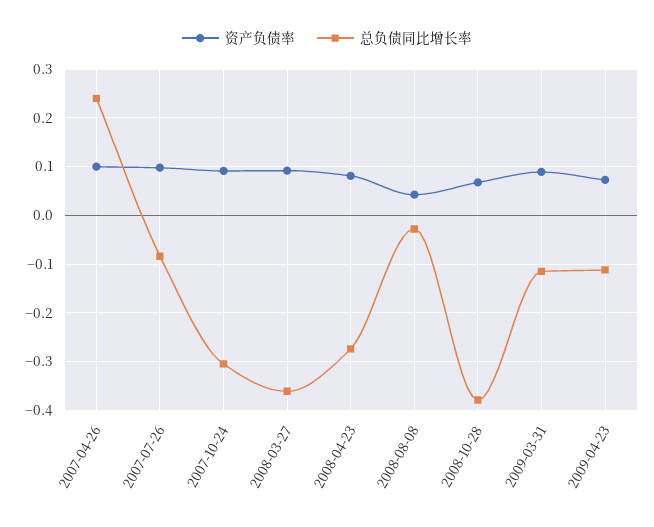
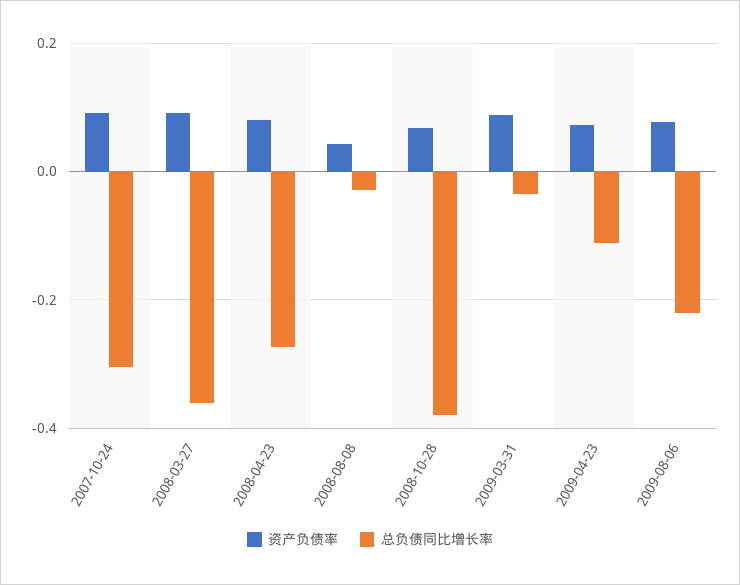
资产负债率, 2007-04-26: 0.1 -> none
总负债同比增长率, 2007-04-26: 0.24 -> none
资产负债率, 2007-07-26: 0.1 -> none
总负债同比增长率, 2007-07-26: -0.08 -> none
总负债同比增长率, 2009-03-31: -0.12 -> -0.04
资产负债率, 2009-08-06: none -> 0.08
总负债同比增长率, 2009-08-06: none -> -0.22

